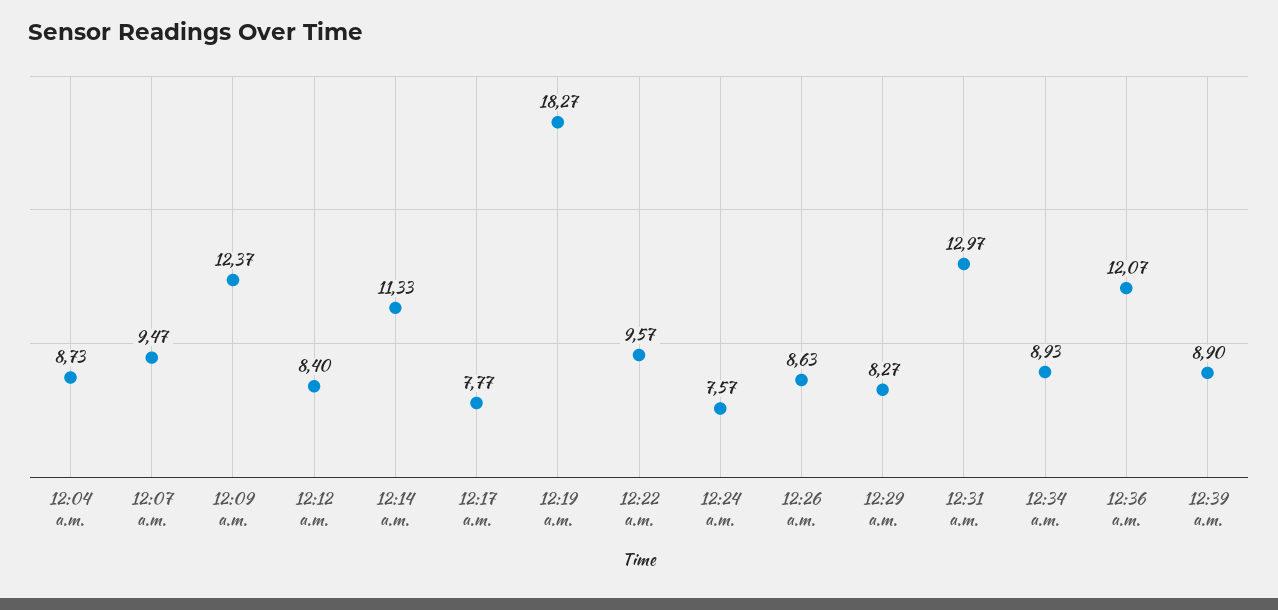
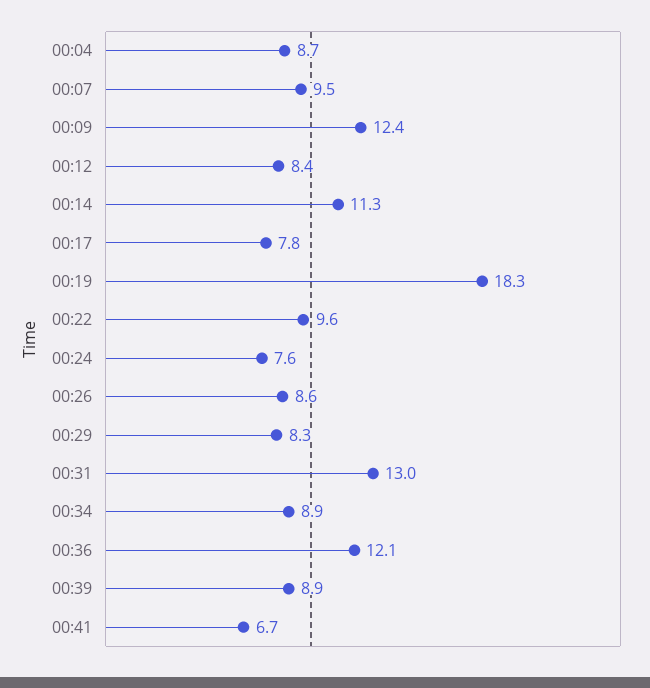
00:41: none -> 6.7

